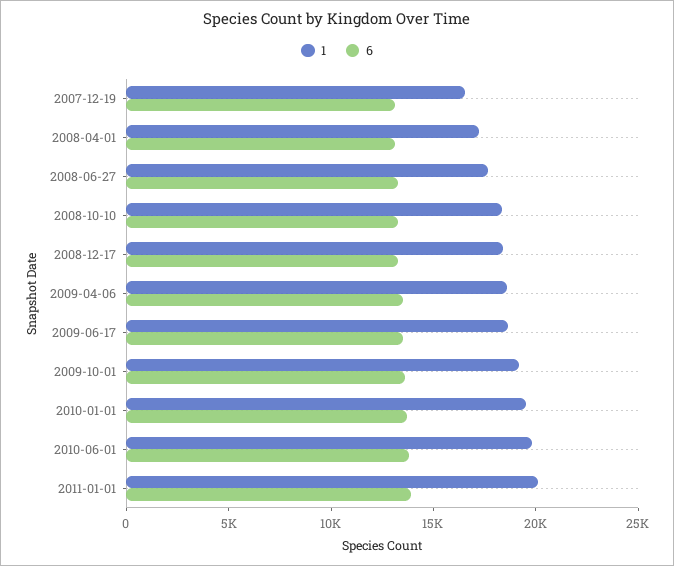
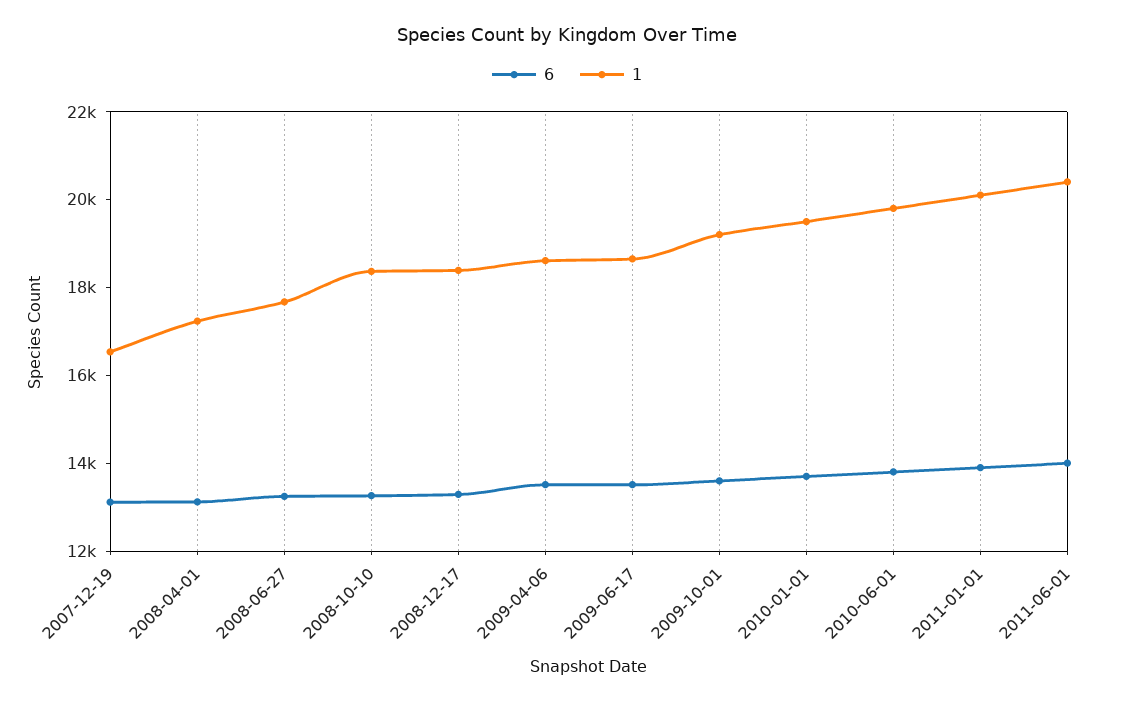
6, 2011-06-01: none -> 14000
1, 2011-06-01: none -> 20500

